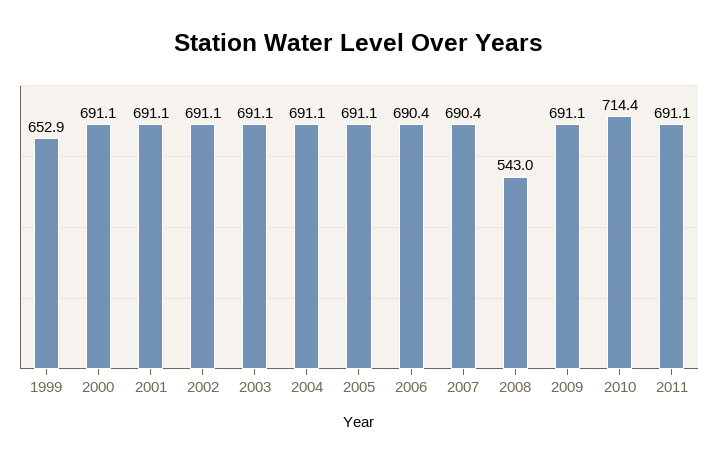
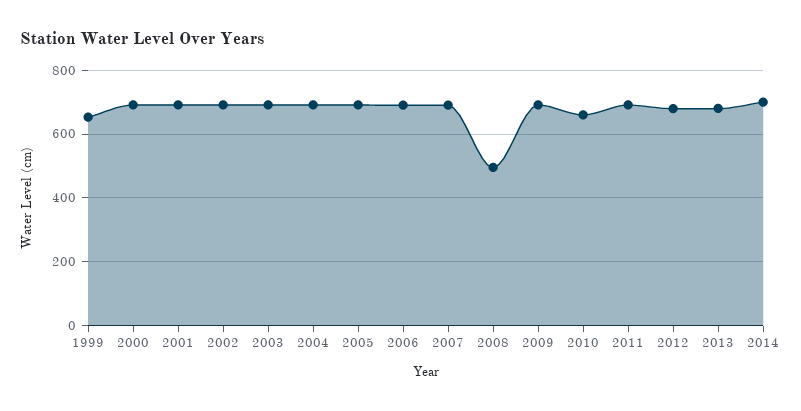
2008: 543 -> 500
2010: 714.4 -> 660
2012: none -> 680
2013: none -> 680
2014: none -> 700

